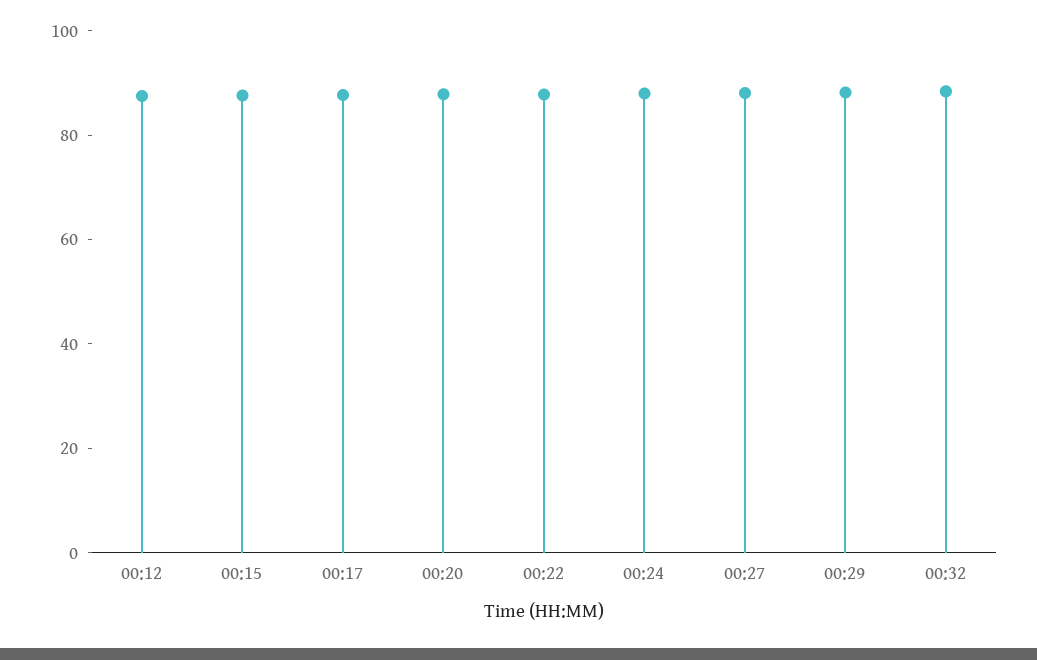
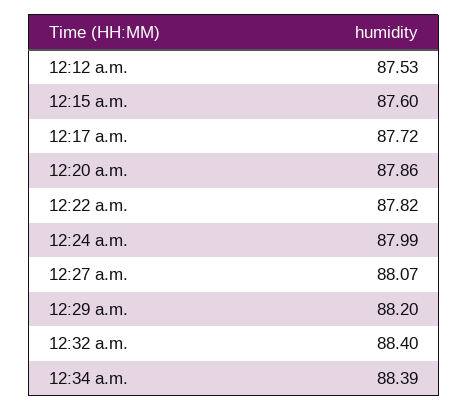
12:34 a.m.: none -> 88.39

